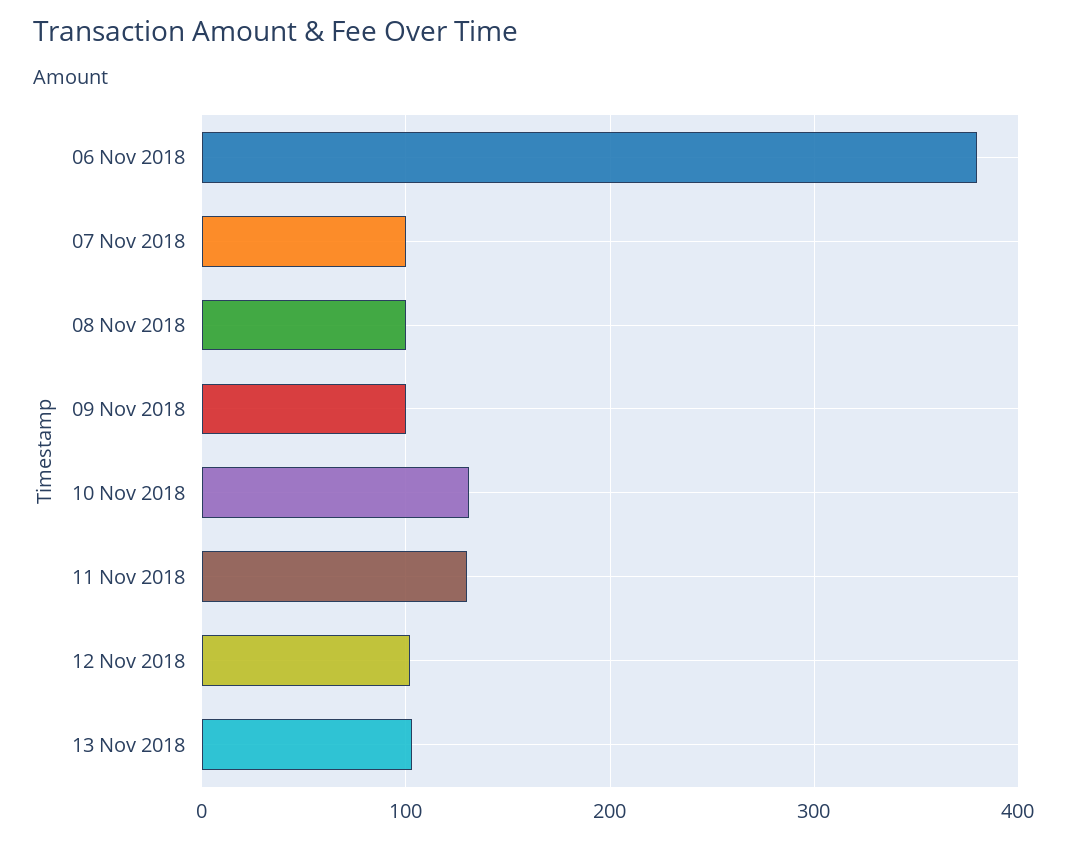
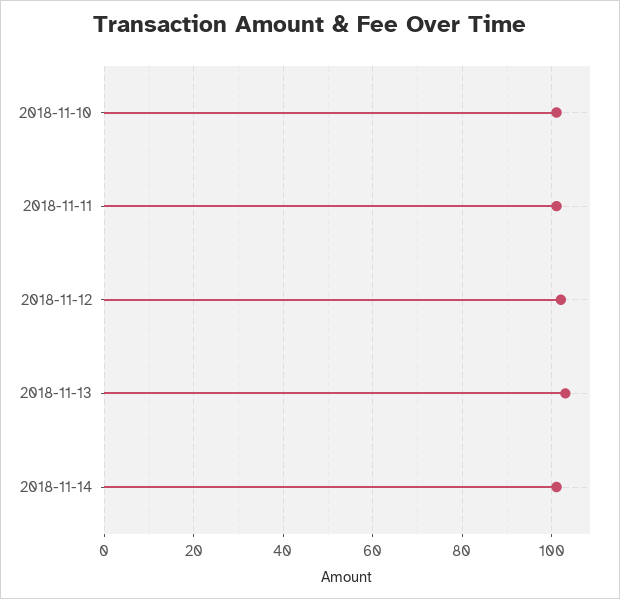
06 Nov 2018: 380 -> none
07 Nov 2018: 100 -> none
08 Nov 2018: 100 -> none
09 Nov 2018: 100 -> none
10 Nov 2018: 130 -> 100
11 Nov 2018: 130 -> 100
2018-11-14: none -> 100

